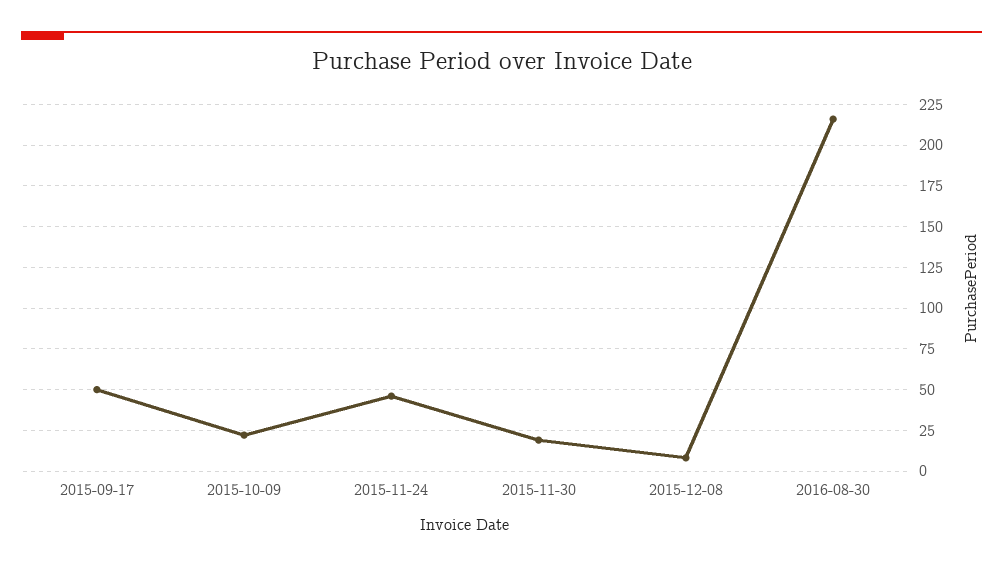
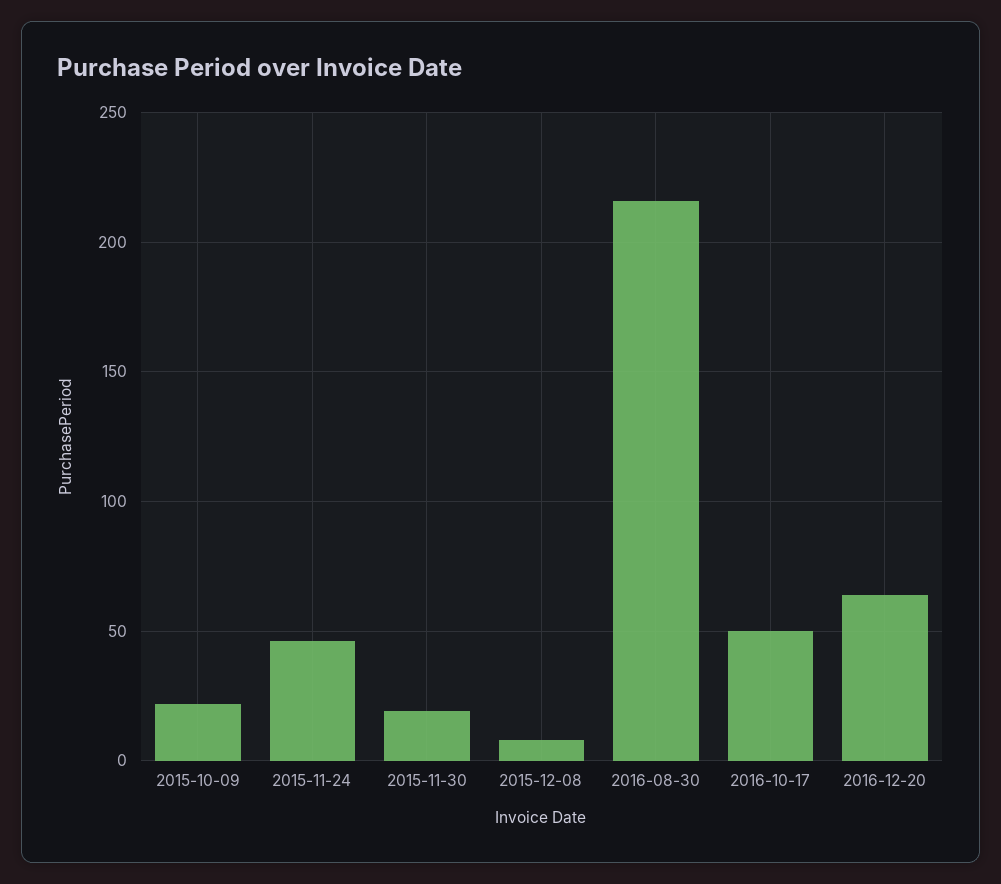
2015-09-17: 50 -> none
2016-10-17: none -> 50
2016-12-20: none -> 65

